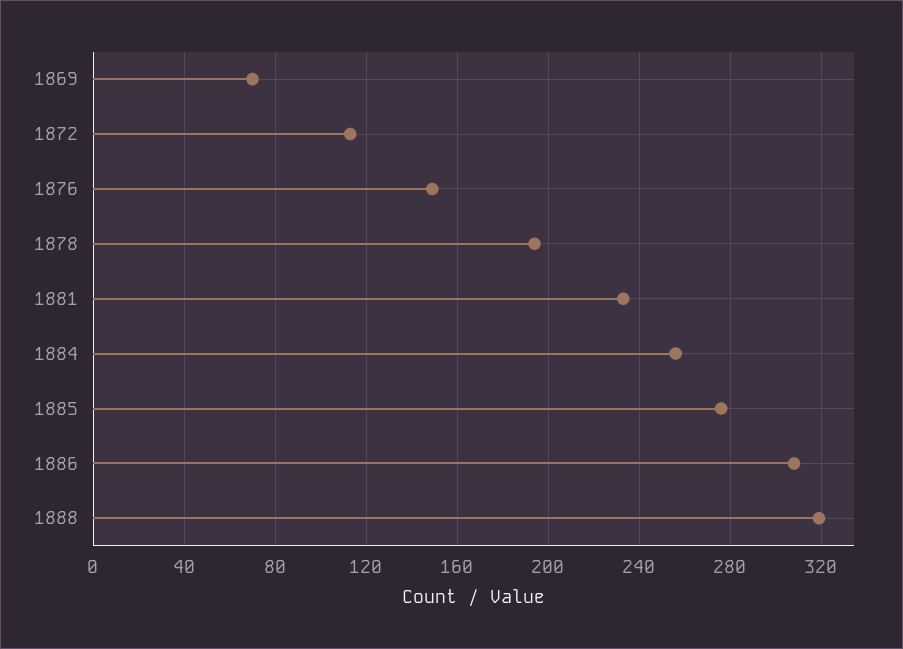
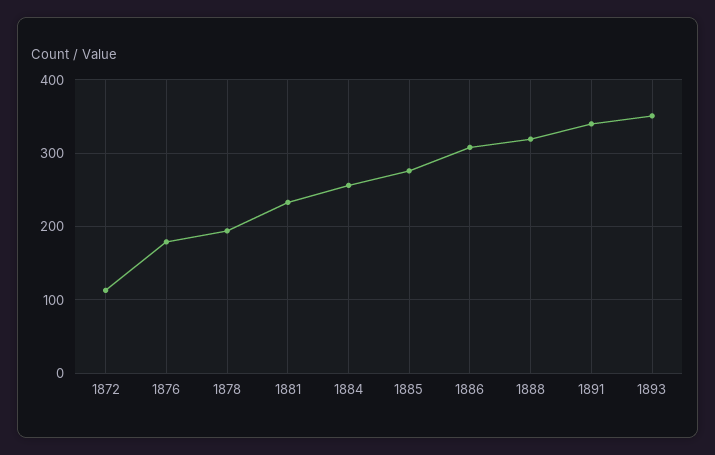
1869: 70 -> none
1876: 150 -> 180
1891: none -> 340
1893: none -> 350

